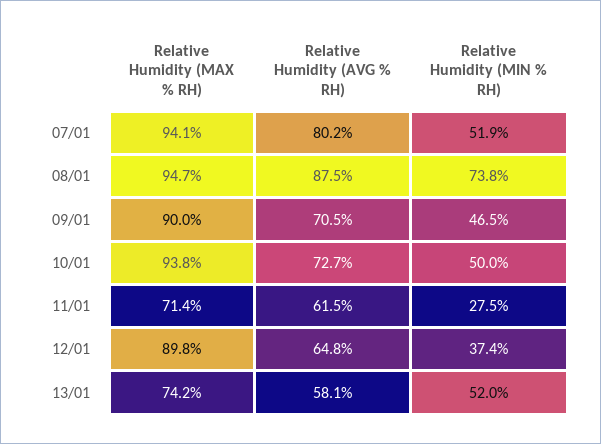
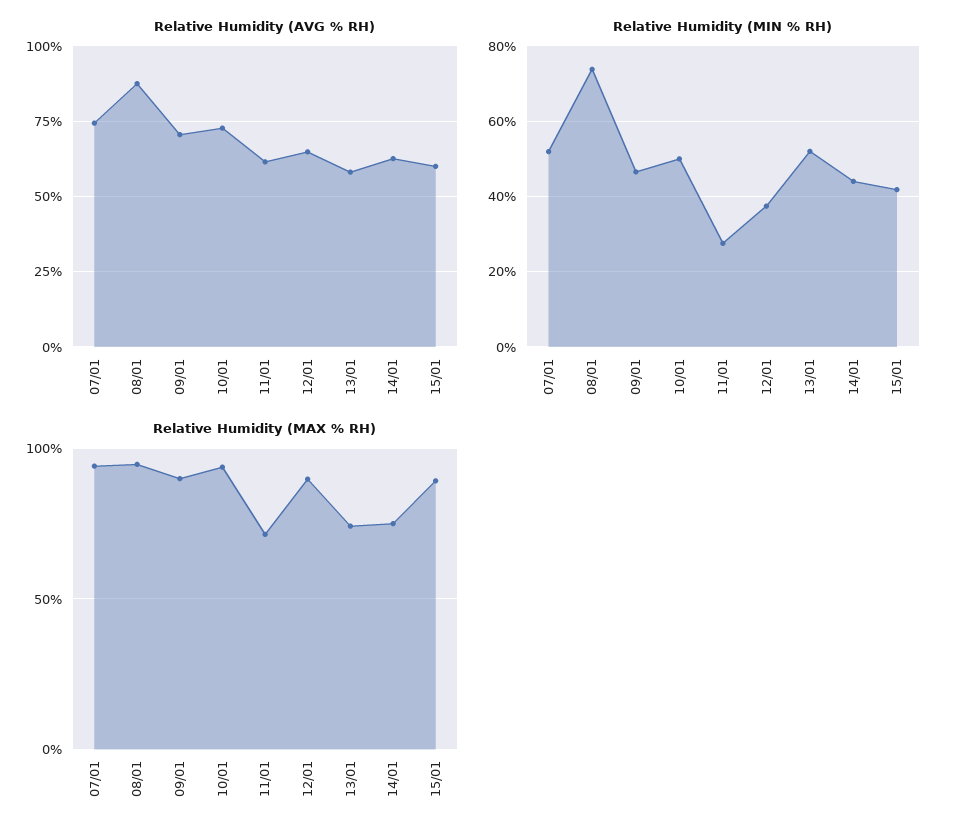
Relative Humidity (AVG % RH), 07/01: 80.2 -> 75
Relative Humidity (AVG % RH), 14/01: none -> 62.5
Relative Humidity (AVG % RH), 15/01: none -> 60
Relative Humidity (MIN % RH), 14/01: none -> 44
Relative Humidity (MIN % RH), 15/01: none -> 42
Relative Humidity (MAX % RH), 14/01: none -> 75
Relative Humidity (MAX % RH), 15/01: none -> 90

